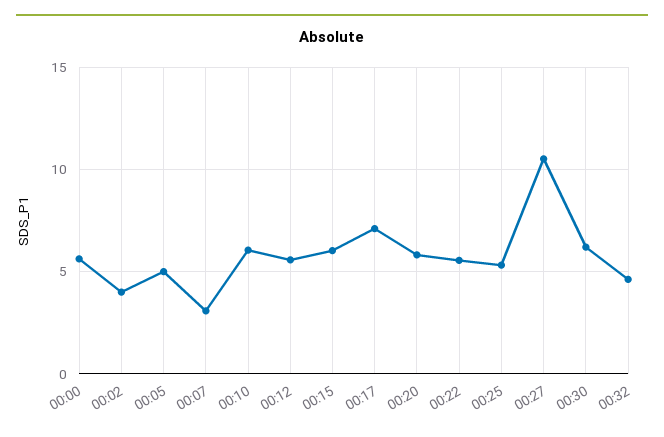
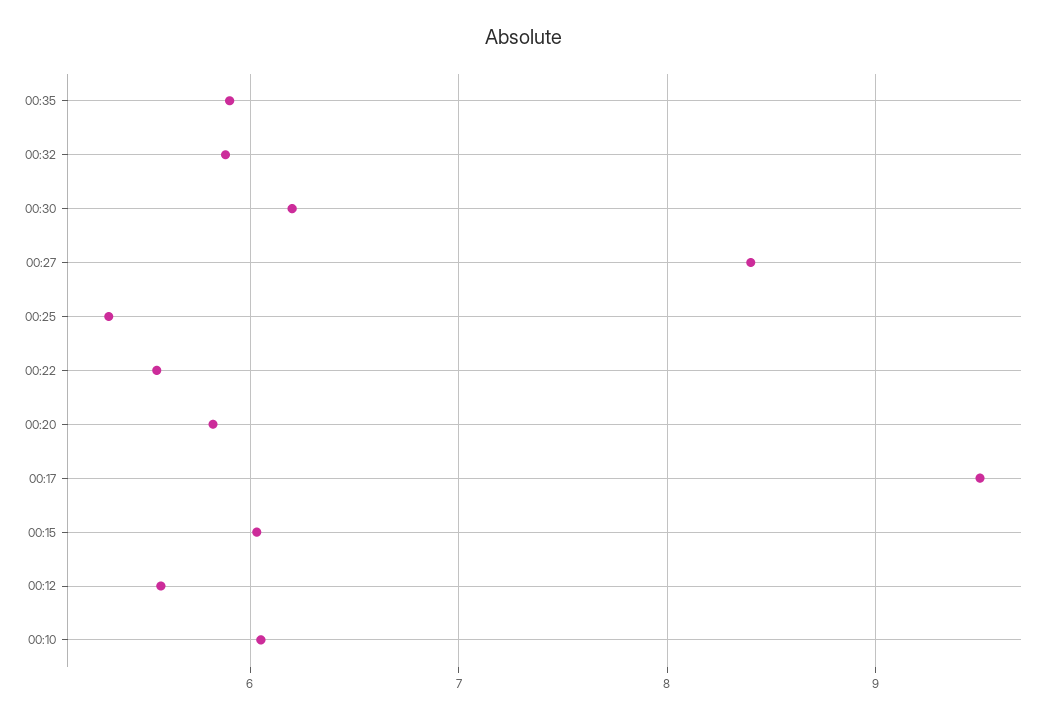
00:00: 5.5 -> none
00:02: 4 -> none
00:05: 5 -> none
00:07: 3 -> none
00:17: 7 -> 9.5
00:27: 10.5 -> 8.4
00:32: 4.5 -> 5.9
00:35: none -> 5.9

